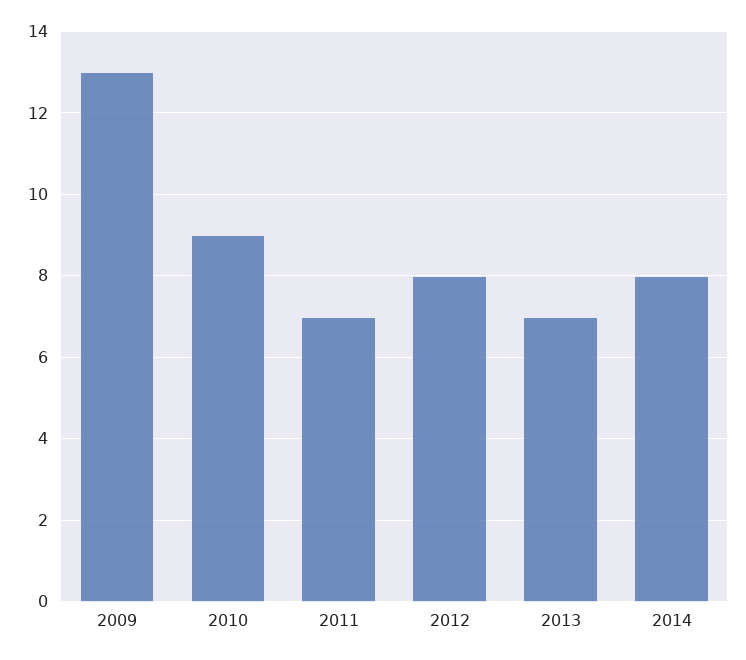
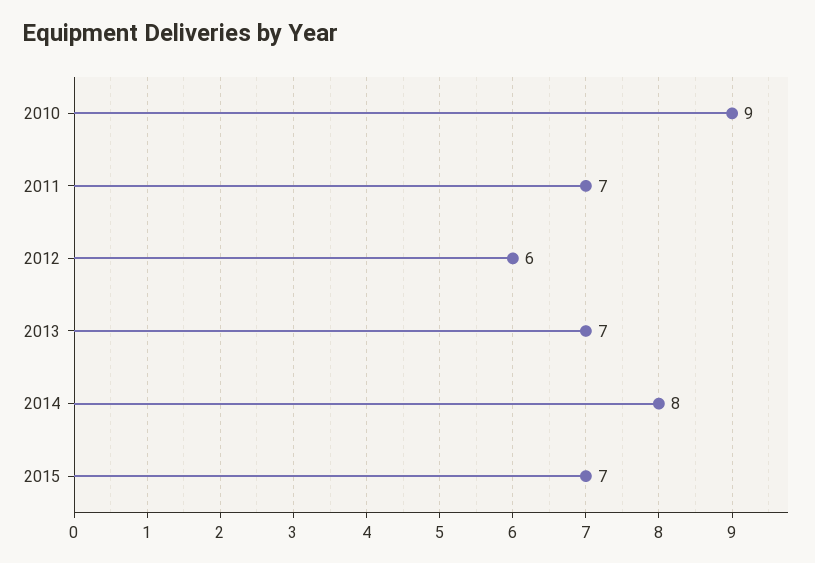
2009: 13 -> none
2012: 8 -> 6
2015: none -> 7

